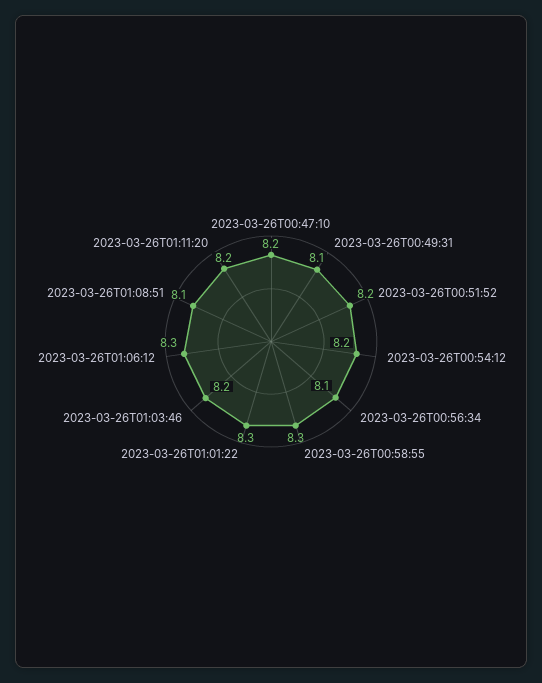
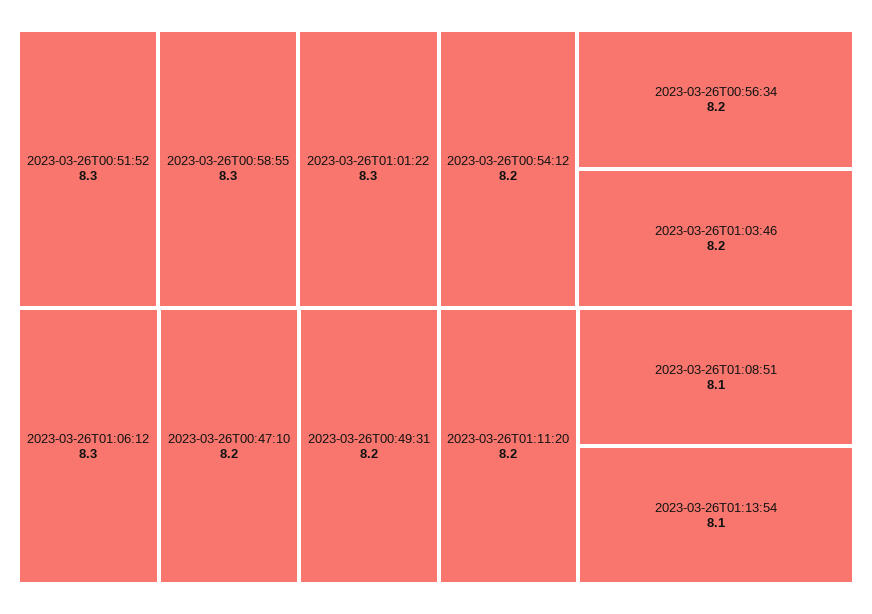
2023-03-26T00:49:31: 8.1 -> 8.2
2023-03-26T00:51:52: 8.2 -> 8.3
2023-03-26T00:56:34: 8.1 -> 8.2
2023-03-26T01:13:54: none -> 8.1

